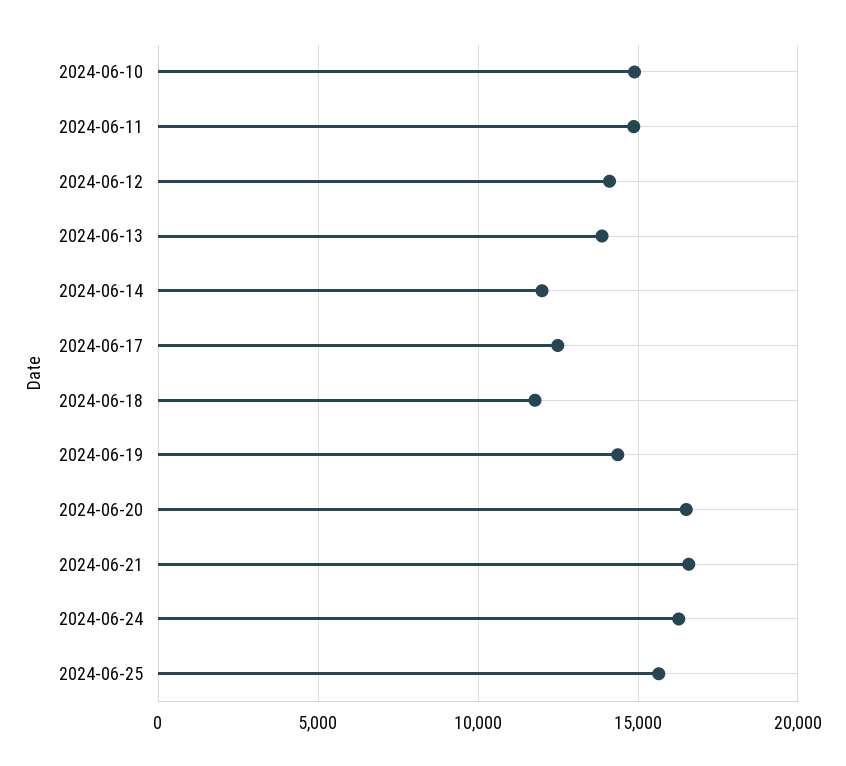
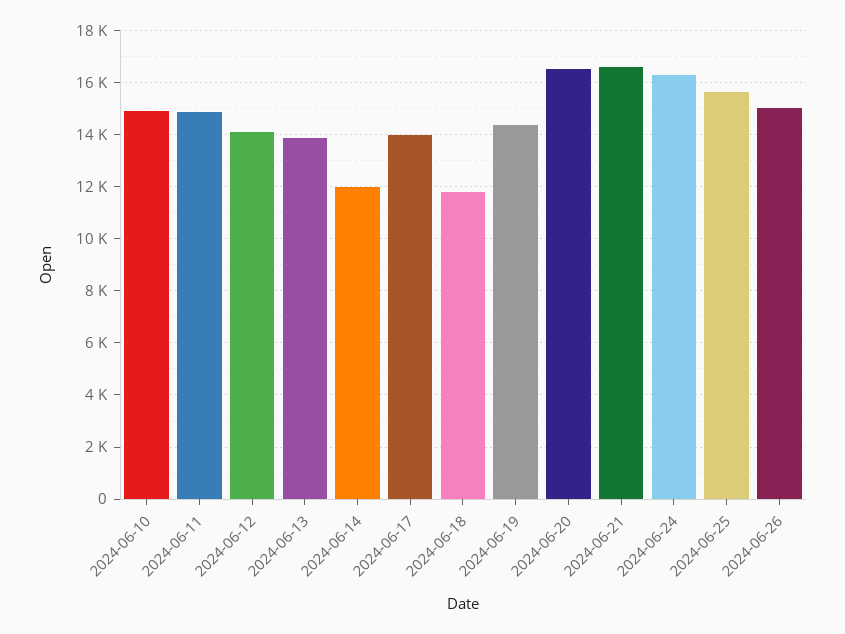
2024-06-17: 12500 -> 14000
2024-06-26: none -> 15000

